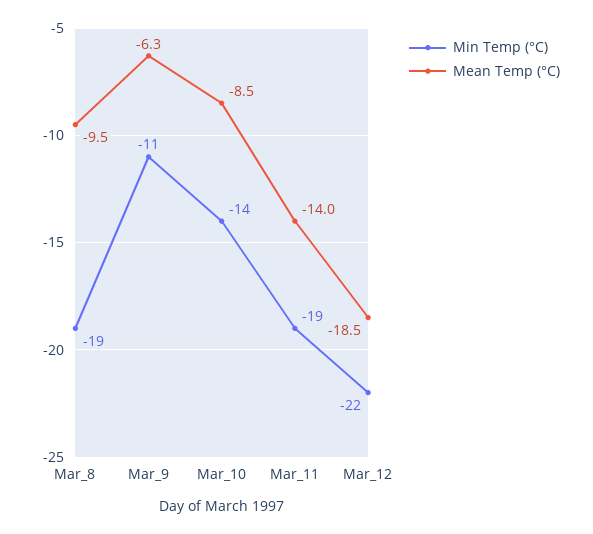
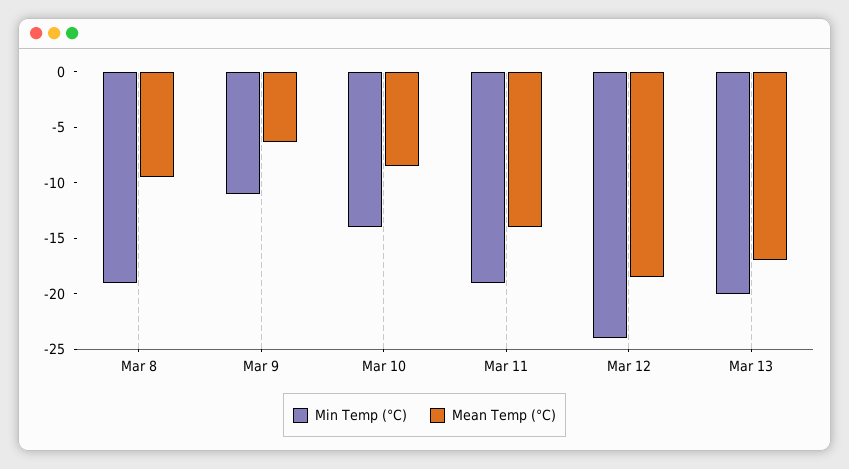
Min Temp (°C), Mar_12: -22 -> -24
Min Temp (°C), Mar 13: none -> -20
Mean Temp (°C), Mar 13: none -> -17

